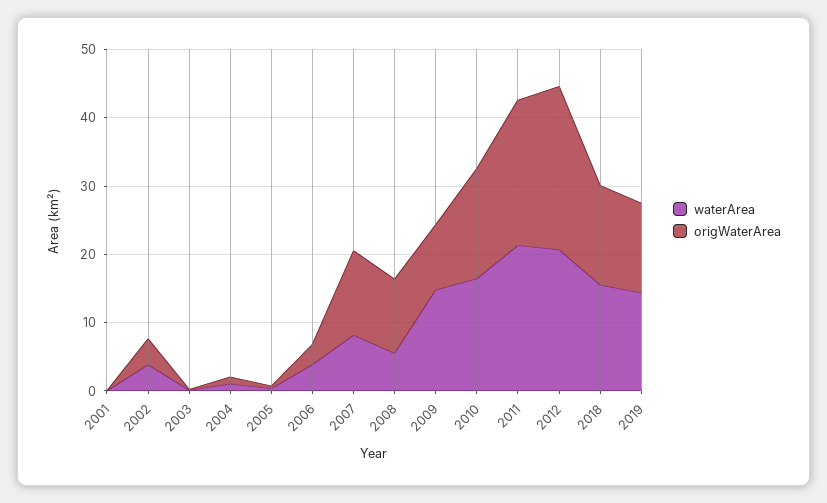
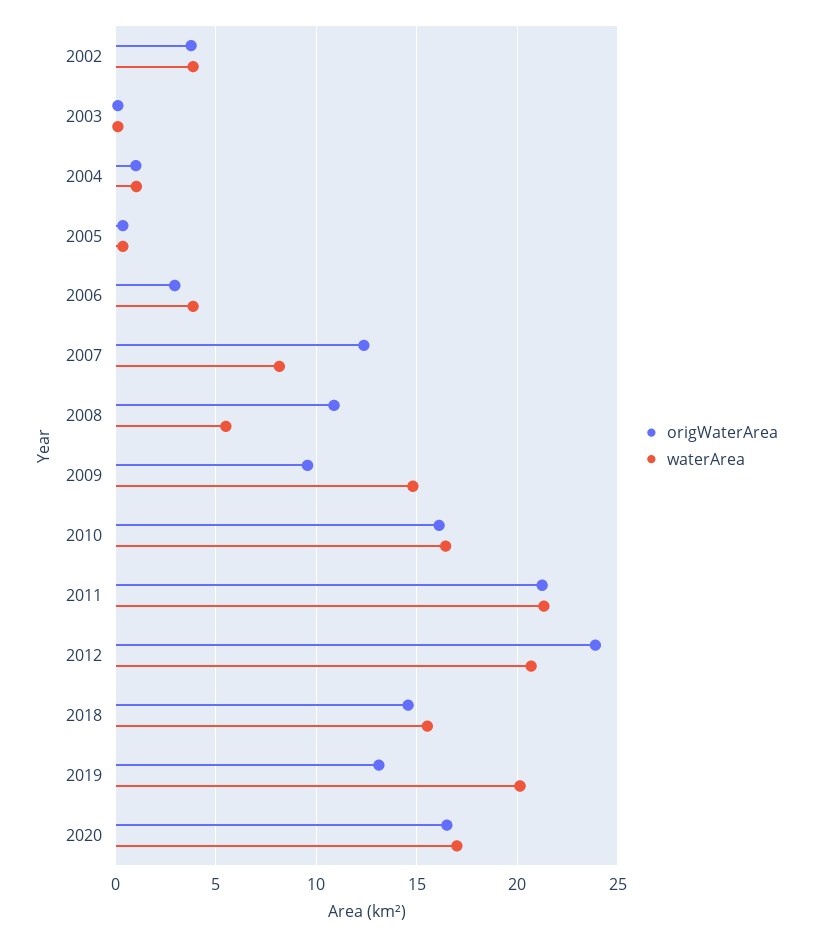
waterArea, 2001: 0 -> none
origWaterArea, 2001: 0 -> none
waterArea, 2019: 14 -> 20
origWaterArea, 2020: none -> 16.5
waterArea, 2020: none -> 17

